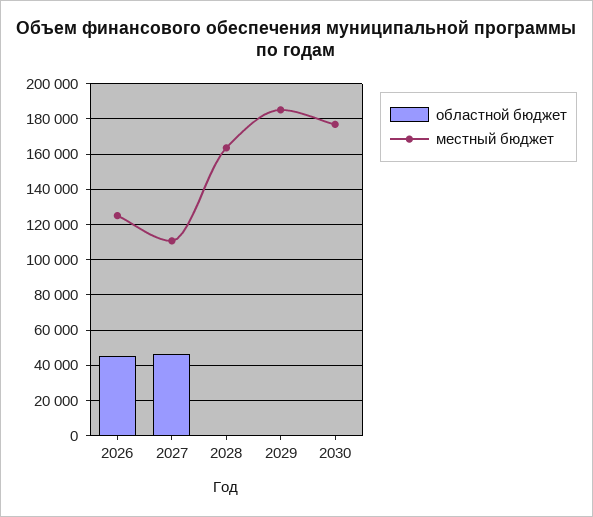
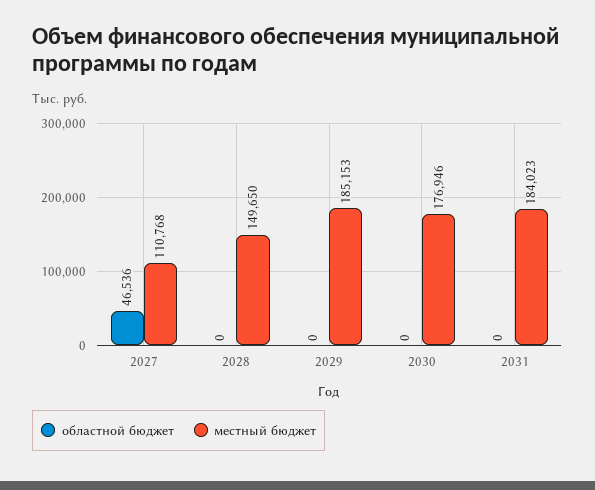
областной бюджет, 2026: 45000 -> none
местный бюджет, 2026: 125000 -> none
местный бюджет, 2028: 165000 -> 149650
областной бюджет, 2031: none -> 0
местный бюджет, 2031: none -> 184023

